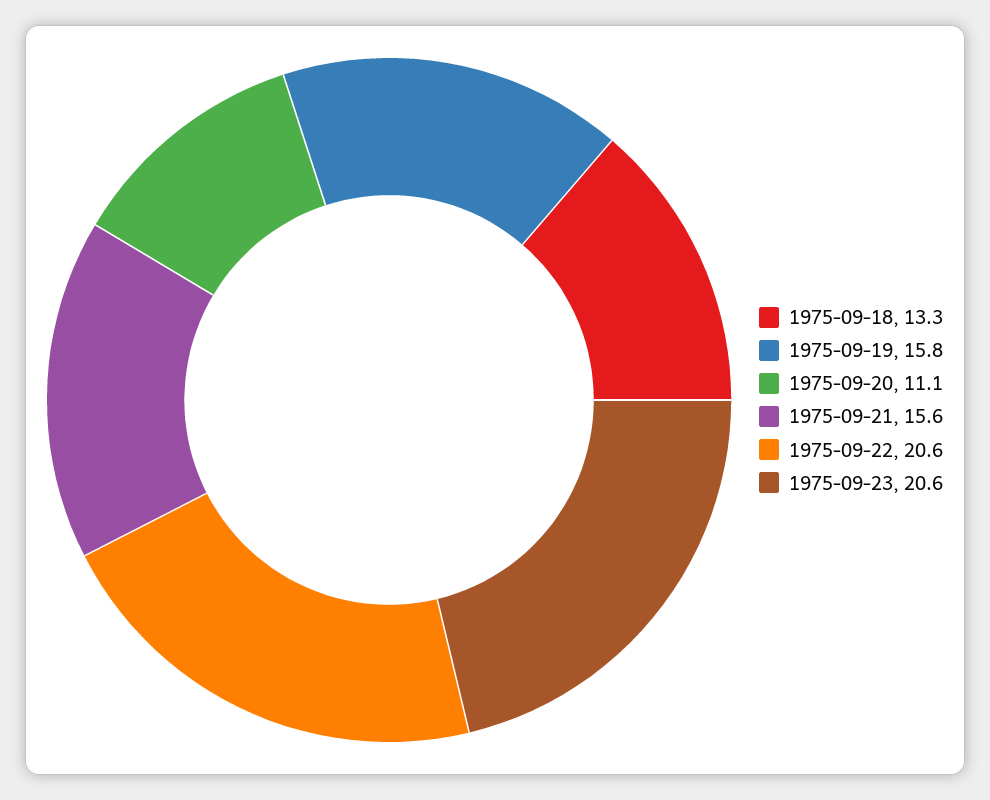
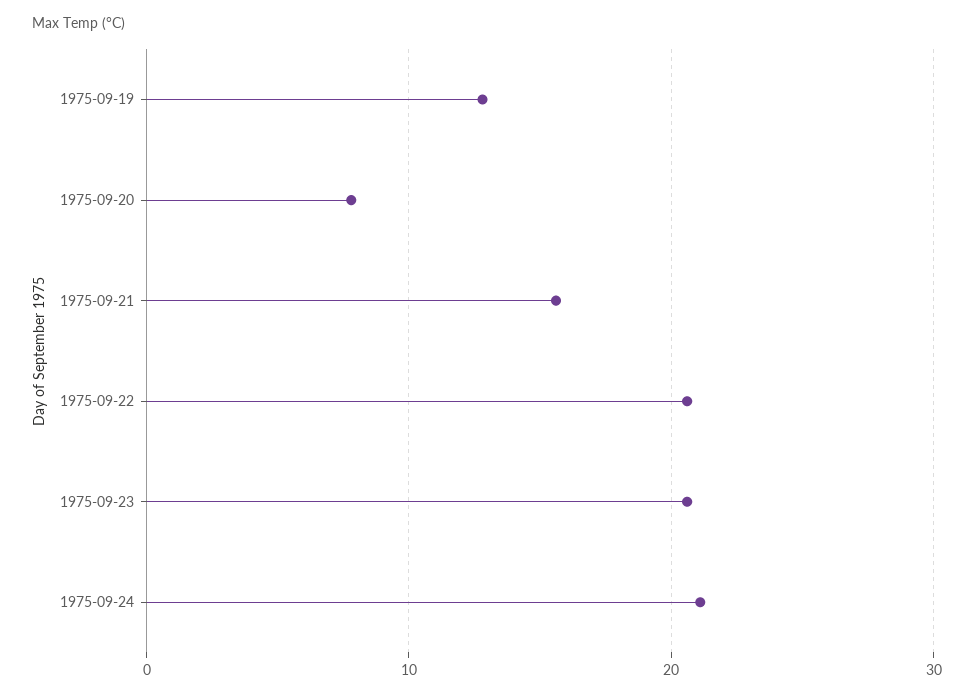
1975-09-18: 13.3 -> none
1975-09-19: 15.8 -> 13
1975-09-20: 11.1 -> 8
1975-09-24: none -> 21

